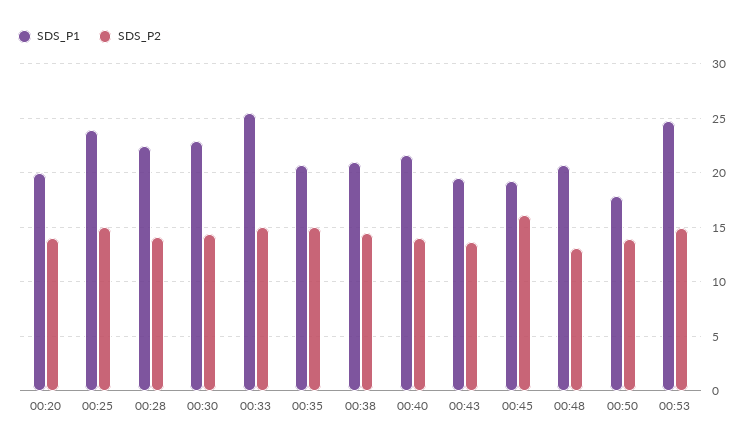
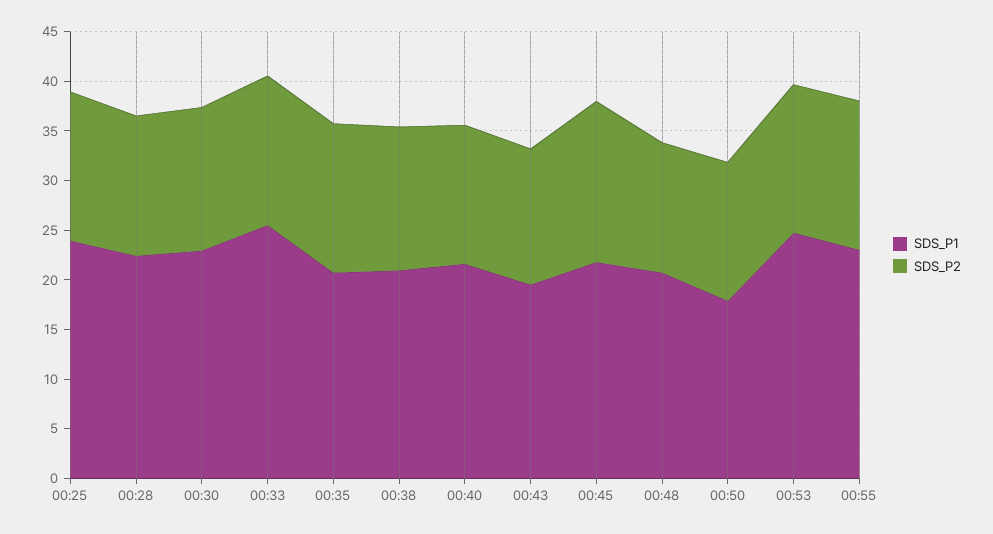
SDS_P1, 00:20: 20 -> none
SDS_P2, 00:20: 14 -> none
SDS_P1, 00:45: 19 -> 22
SDS_P1, 00:55: none -> 23
SDS_P2, 00:55: none -> 15

